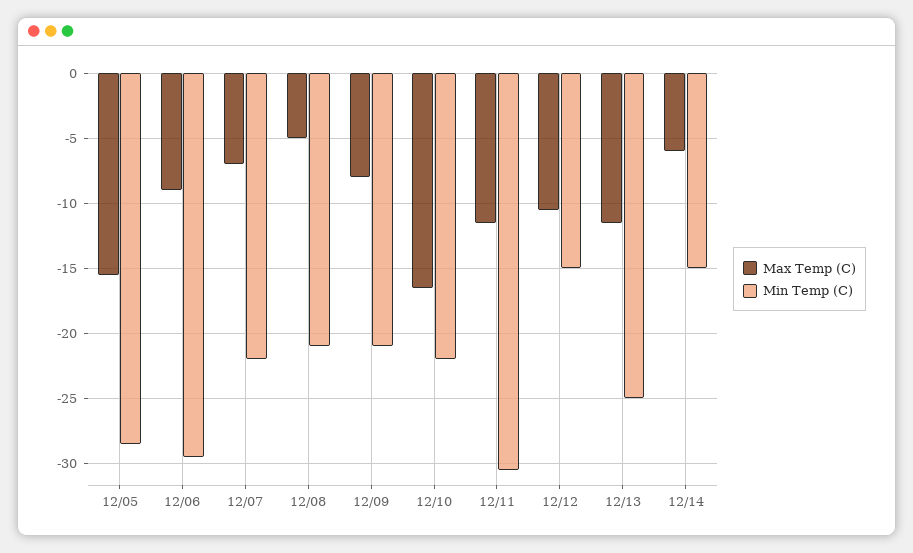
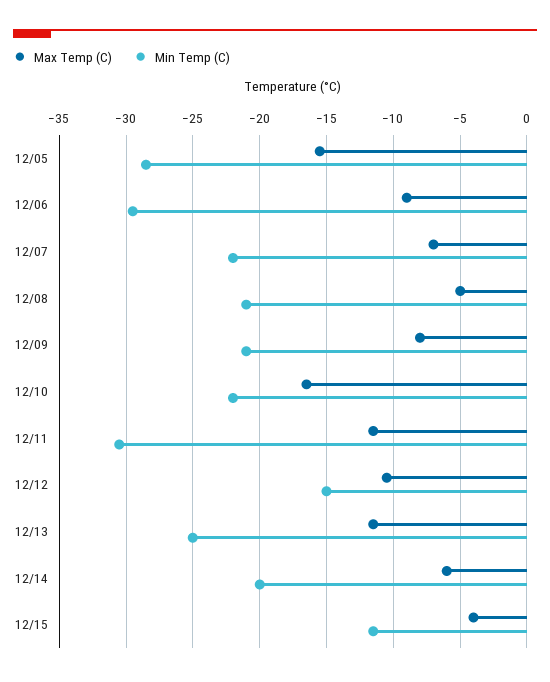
Min Temp (C), 12/14: -15 -> -20
Max Temp (C), 12/15: none -> -4
Min Temp (C), 12/15: none -> -11.5

